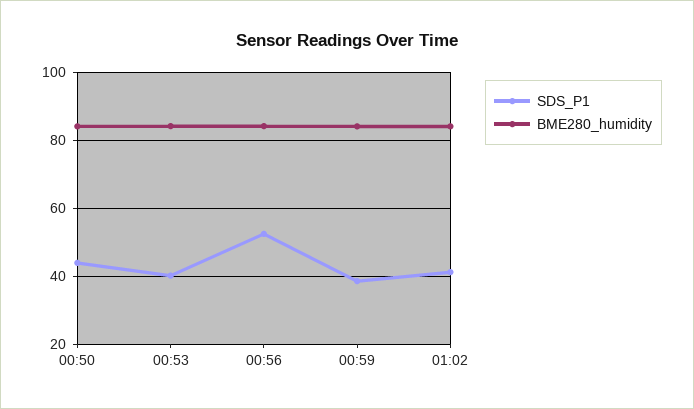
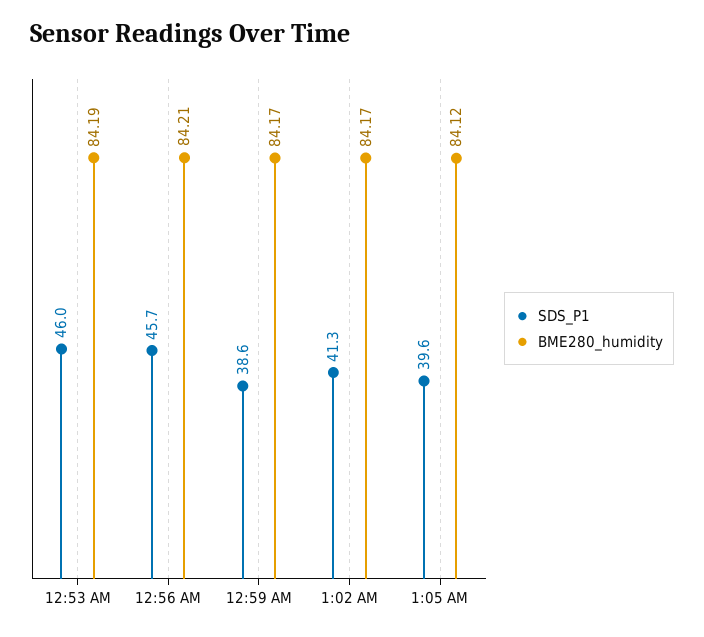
SDS_P1, 00:50: 44 -> none
BME280_humidity, 00:50: 84 -> none
SDS_P1, 00:53: 40 -> 46
SDS_P1, 00:56: 52 -> 45.7
SDS_P1, 1:05 AM: none -> 39.6
BME280_humidity, 1:05 AM: none -> 84.12

